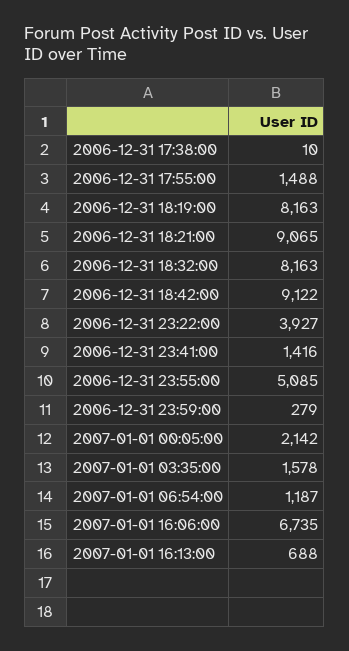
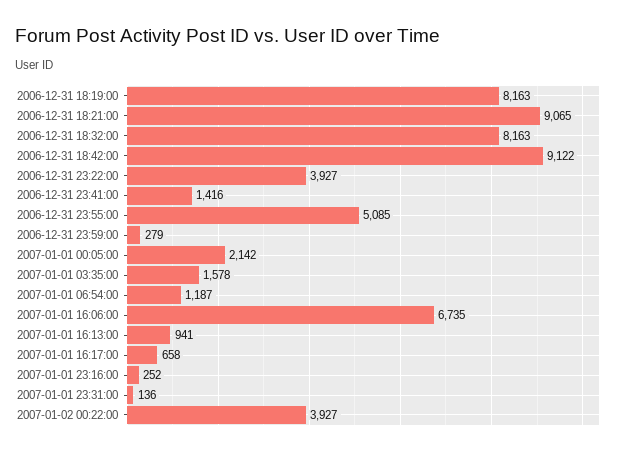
2006-12-31 17:38:00: 10 -> none
2006-12-31 17:55:00: 1488 -> none
2007-01-01 16:13:00: 688 -> 941
2007-01-01 16:17:00: none -> 658
2007-01-01 23:16:00: none -> 252
2007-01-01 23:31:00: none -> 136
2007-01-02 00:22:00: none -> 3927

